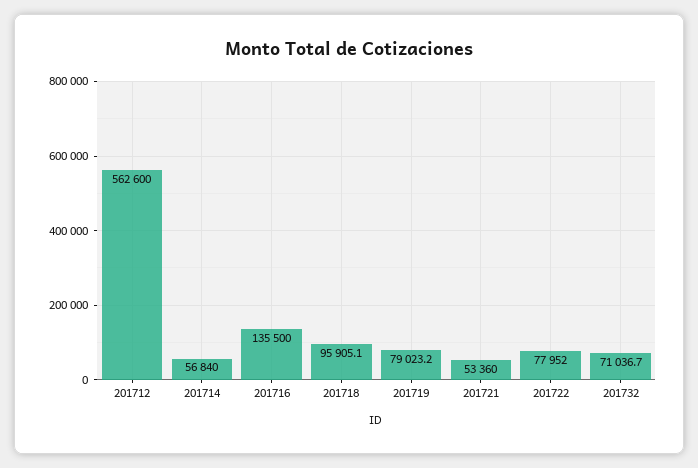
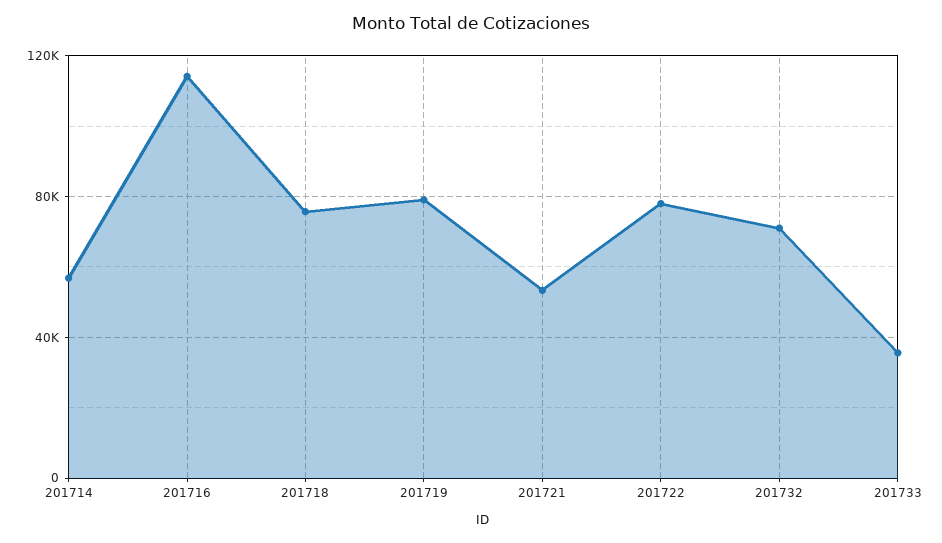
201712: 562600 -> none
201716: 135500 -> 115000
201718: 95905.1 -> 75000
201733: none -> 35000

